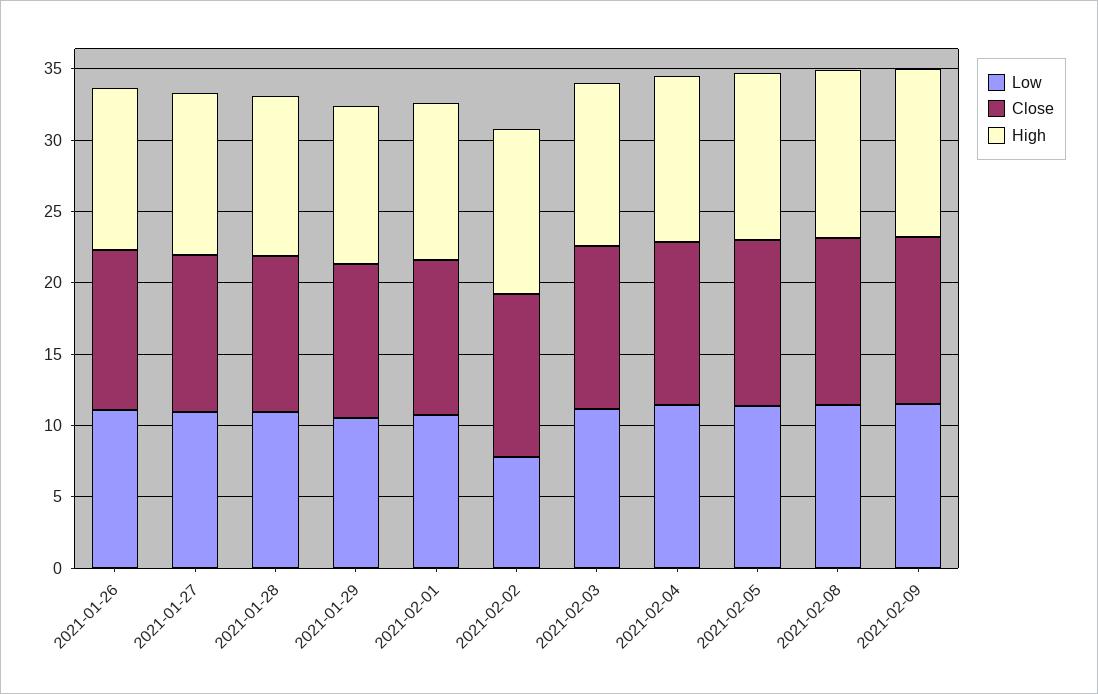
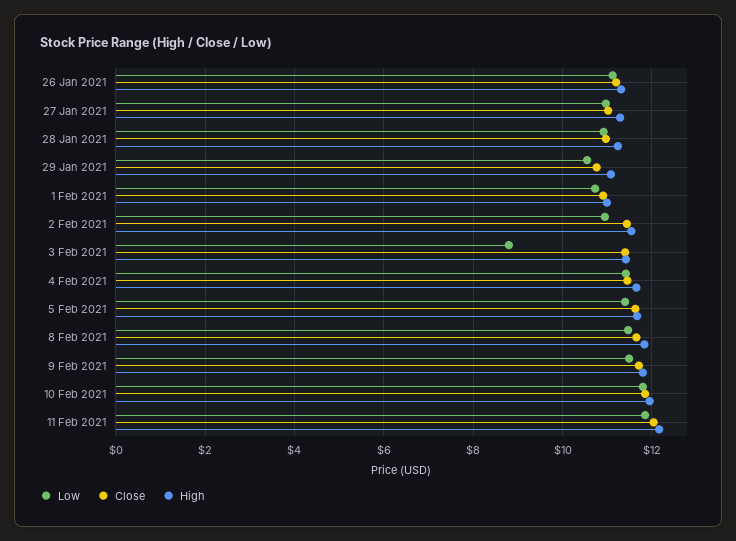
Low, 2021-02-02: 8 -> 11
Low, 2021-02-03: 11 -> 8.8
Low, 10 Feb 2021: none -> 11.8
Close, 10 Feb 2021: none -> 11.8
High, 10 Feb 2021: none -> 12
Low, 11 Feb 2021: none -> 11.8
Close, 11 Feb 2021: none -> 12
High, 11 Feb 2021: none -> 12.2

